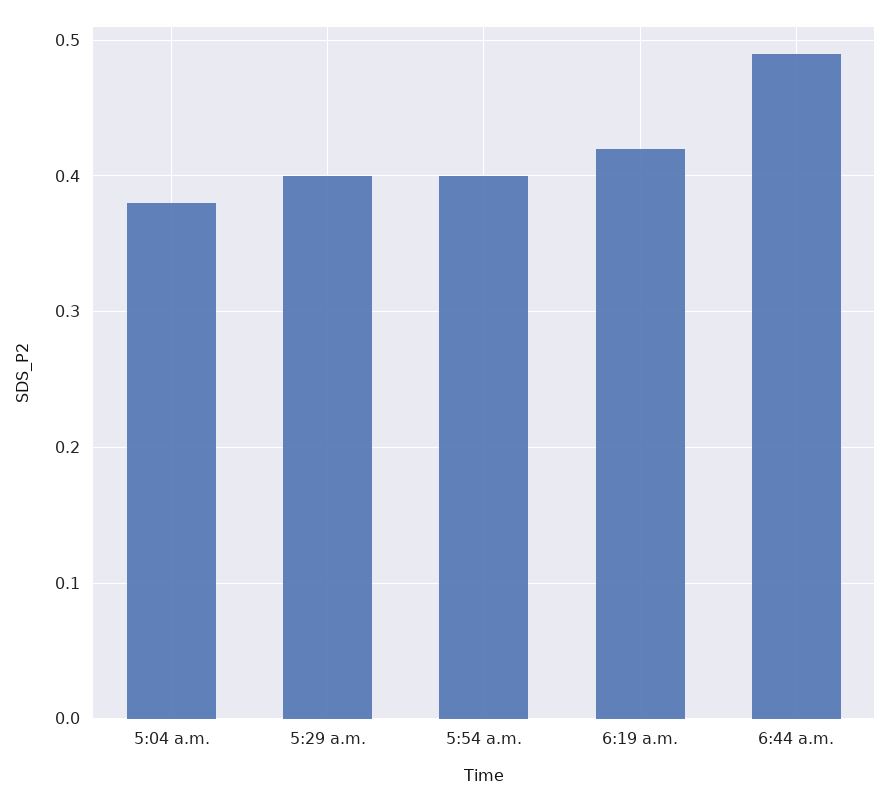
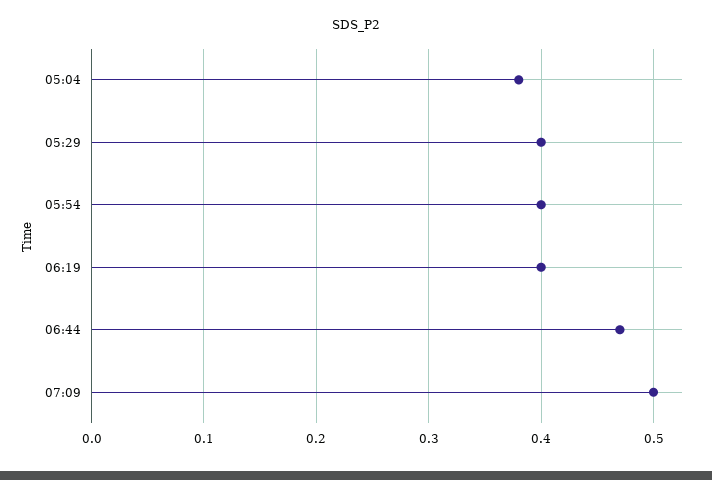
6:19 a.m.: 0.42 -> 0.4
6:44 a.m.: 0.49 -> 0.47
07:09: none -> 0.5

